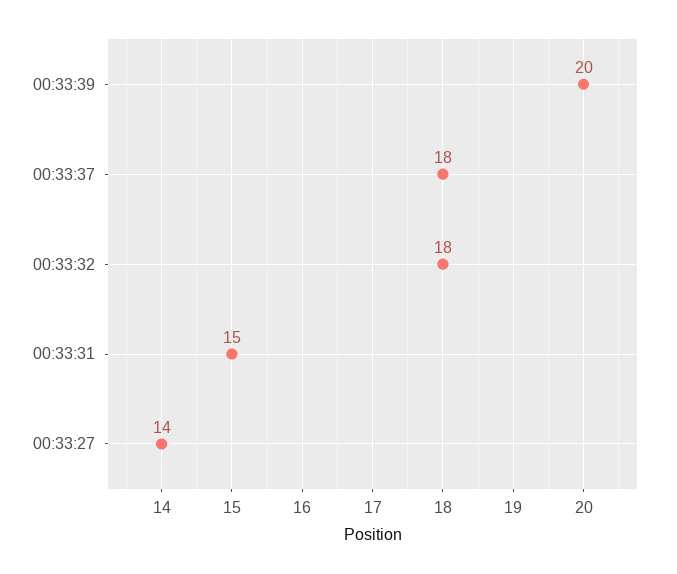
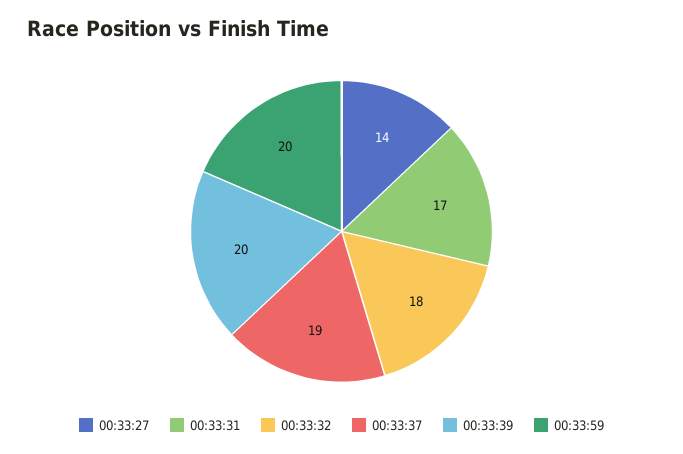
00:33:37: 18 -> 19
00:33:31: 15 -> 17
00:33:59: none -> 20

